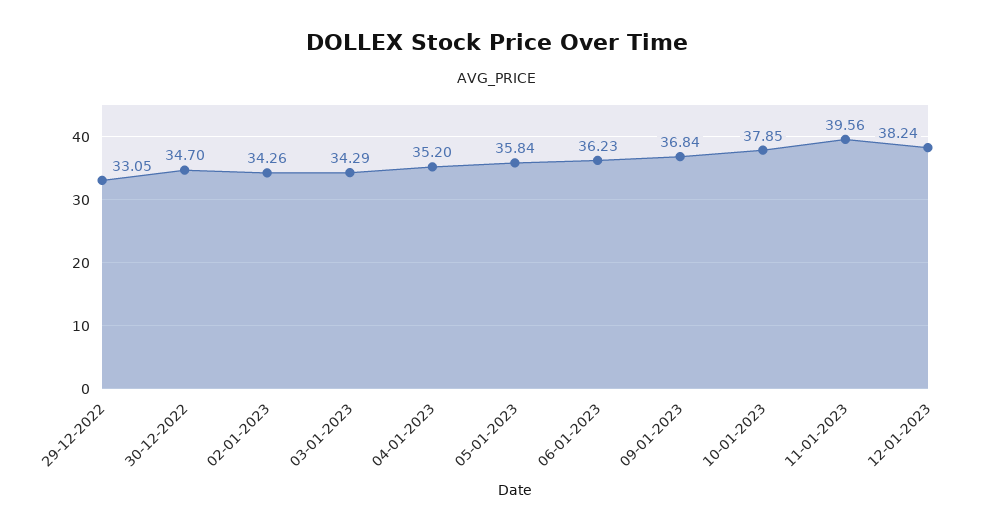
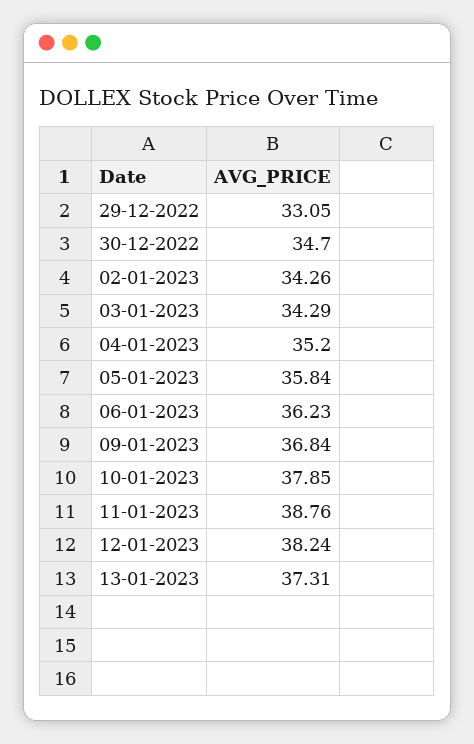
11-01-2023: 39.56 -> 38.76
13-01-2023: none -> 37.31

